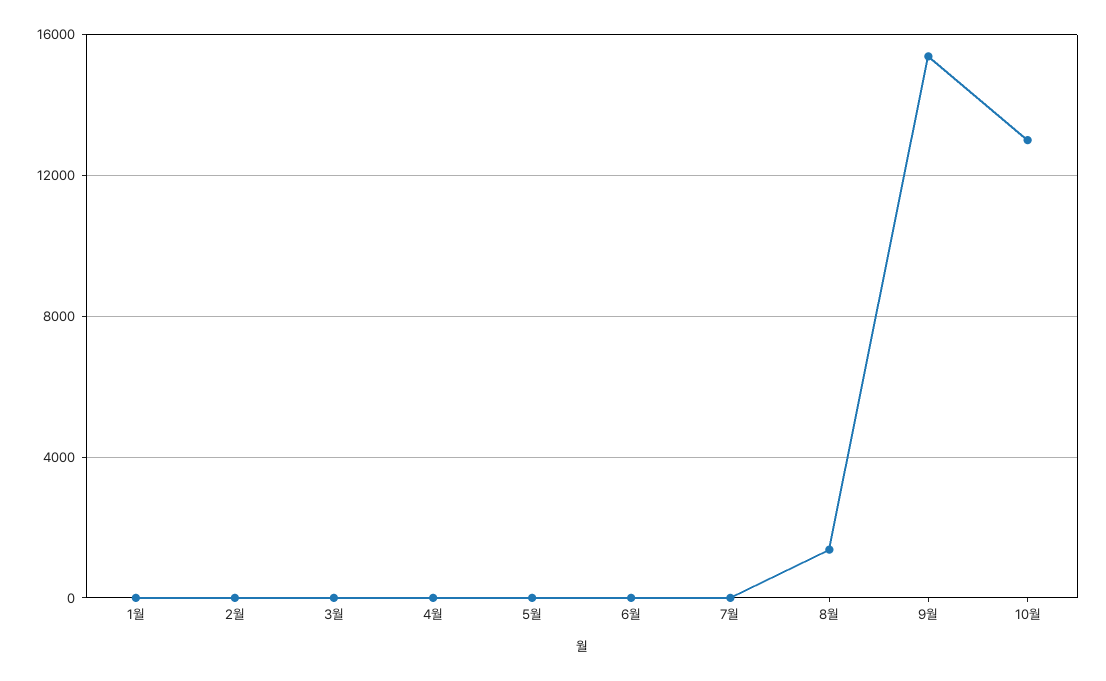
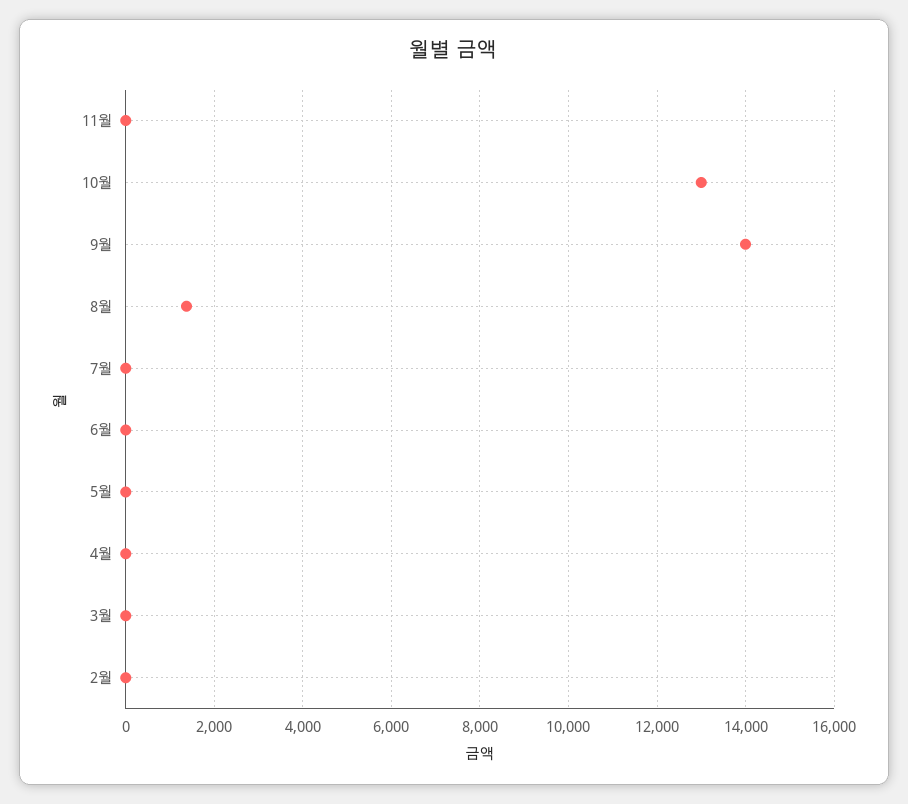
1월: 0 -> none
9월: 15500 -> 14000
11월: none -> 0

